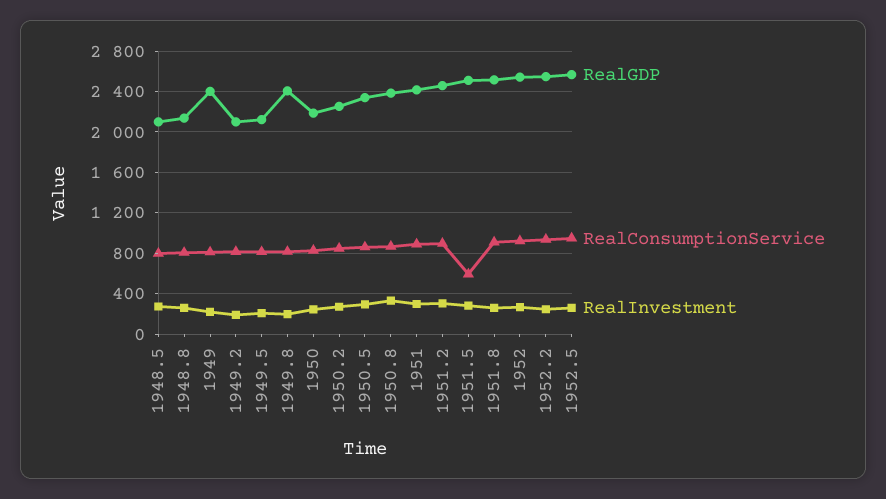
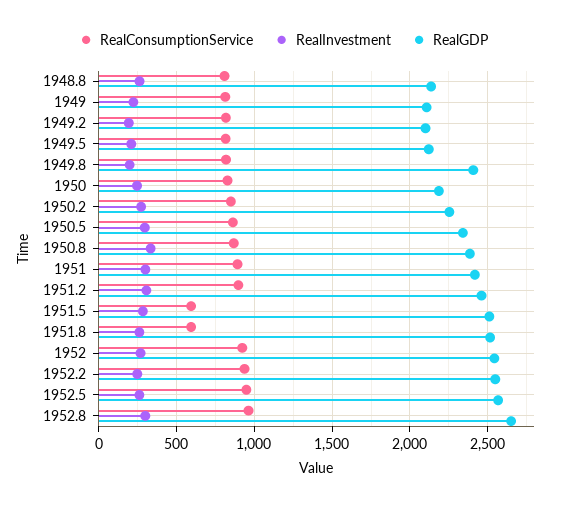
RealGDP, 1948.5: 2100 -> none
RealConsumptionService, 1948.5: 800 -> none
RealInvestment, 1948.5: 300 -> none
RealGDP, 1949: 2400 -> 2100
RealConsumptionService, 1951.8: 900 -> 600
RealConsumptionService, 1952.8: none -> 950
RealInvestment, 1952.8: none -> 300
RealGDP, 1952.8: none -> 2650

